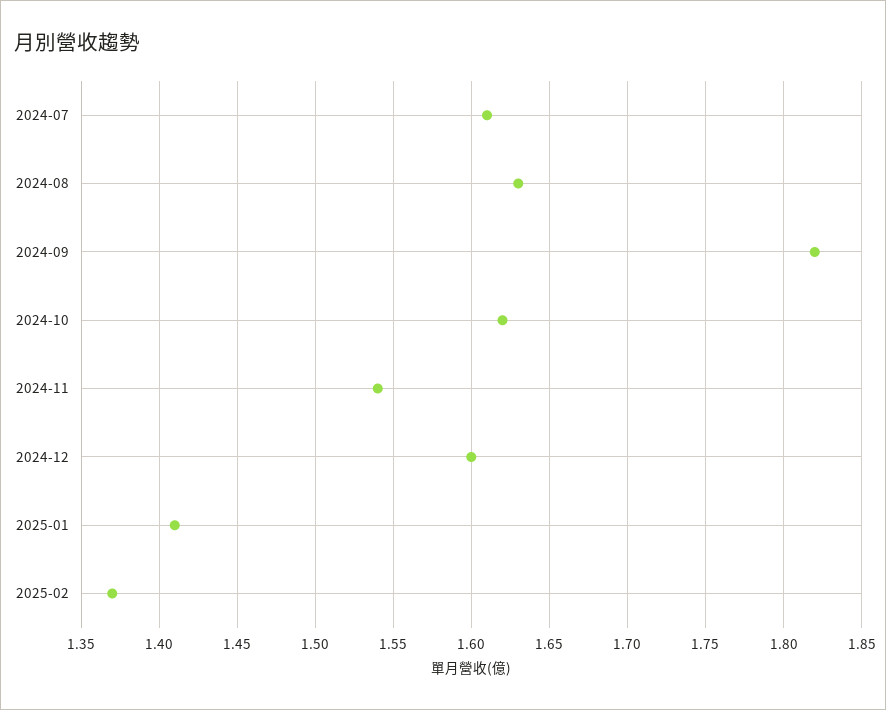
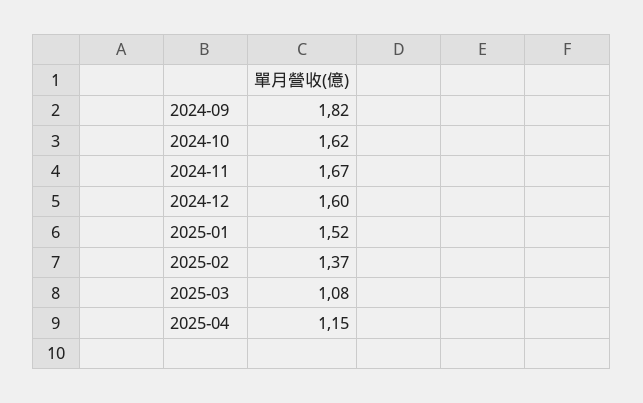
2024-07: 1.61 -> none
2024-08: 1.63 -> none
2024-11: 1.54 -> 1.67
2025-01: 1.41 -> 1.52
2025-03: none -> 1.08
2025-04: none -> 1.15

